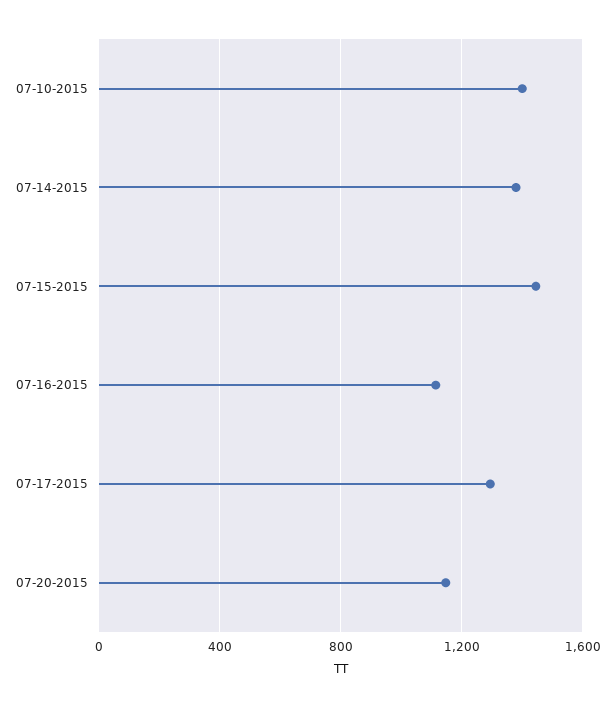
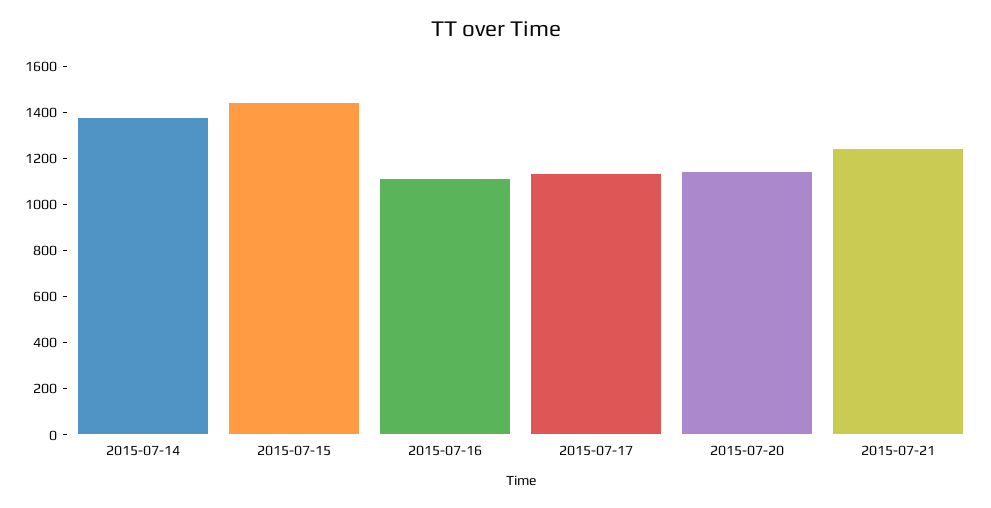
07-10-2015: 1400 -> none
07-17-2015: 1300 -> 1150
2015-07-21: none -> 1250

